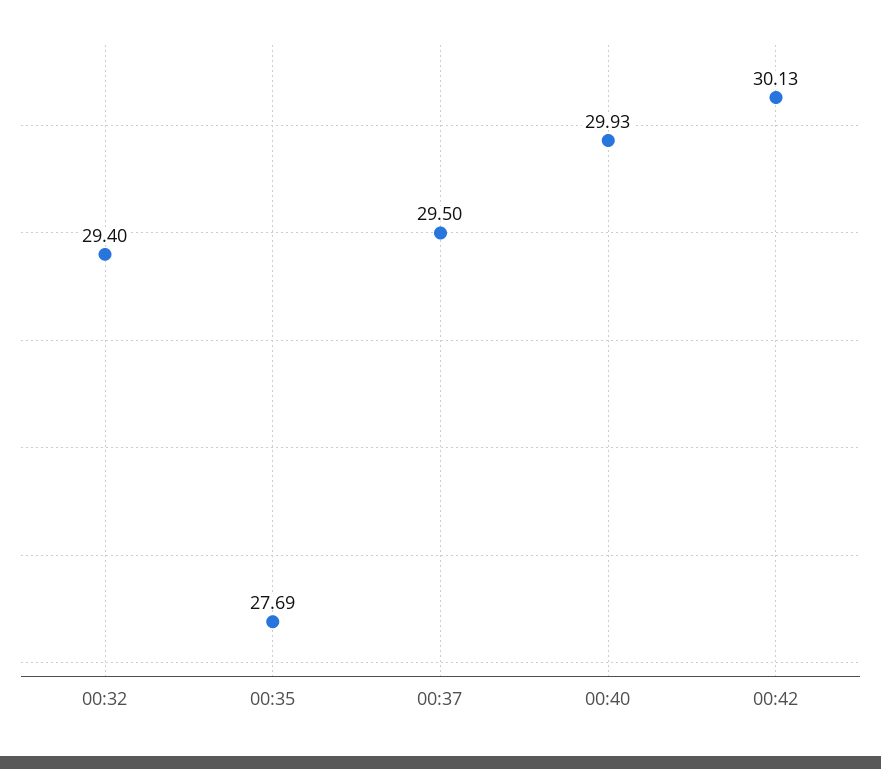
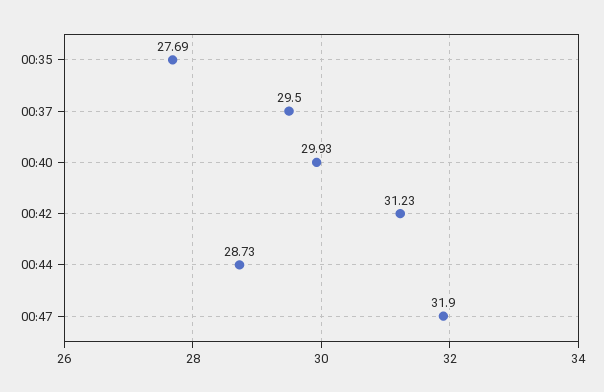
00:32: 29.4 -> none
00:42: 30.13 -> 31.23
00:44: none -> 28.73
00:47: none -> 31.9

